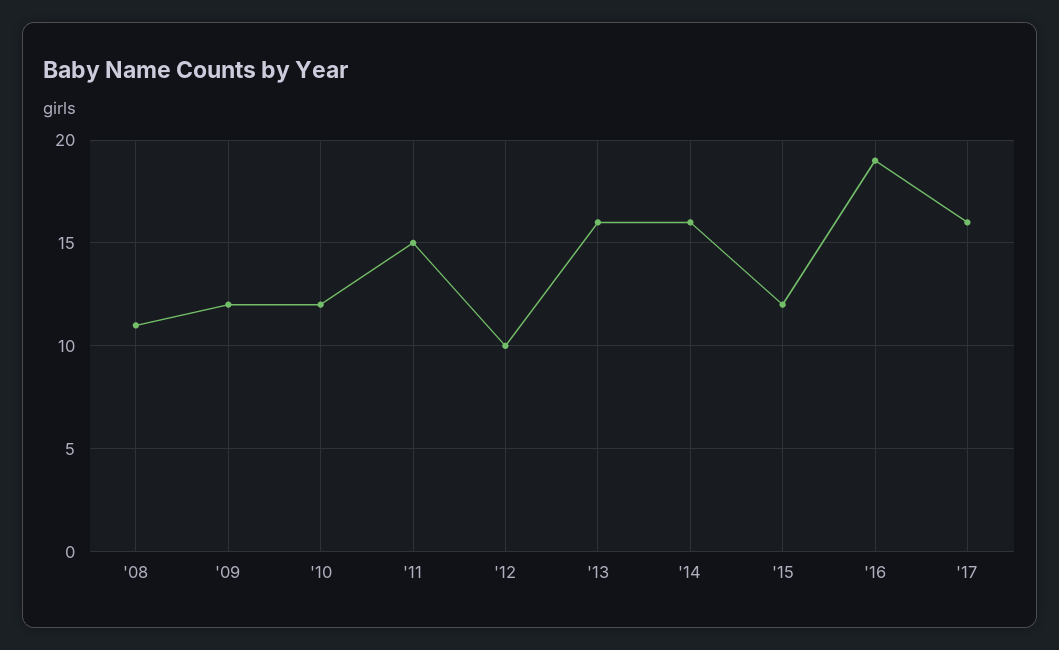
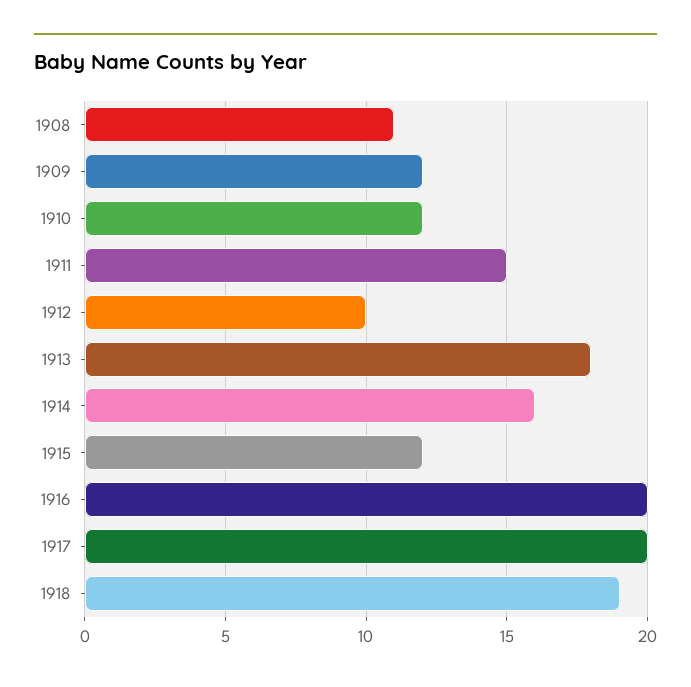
'13: 16 -> 18
'16: 19 -> 20
'17: 16 -> 20
1918: none -> 19

